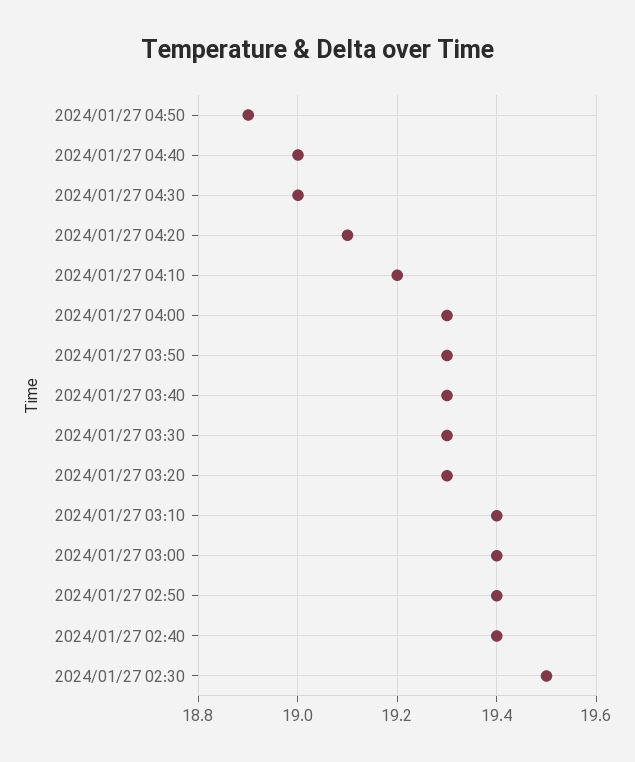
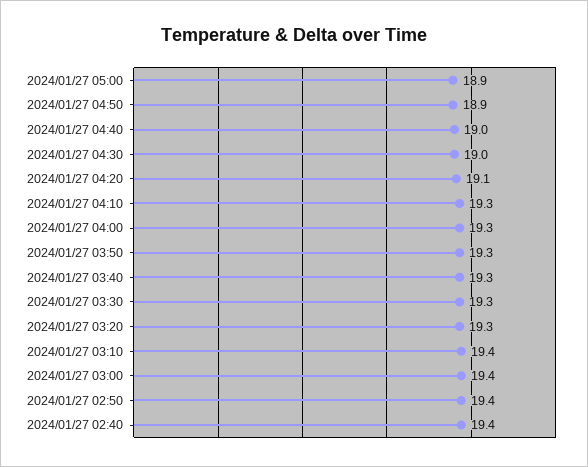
2024/01/27 04:10: 19.2 -> 19.3
2024/01/27 02:30: 19.5 -> none
2024/01/27 05:00: none -> 18.9

